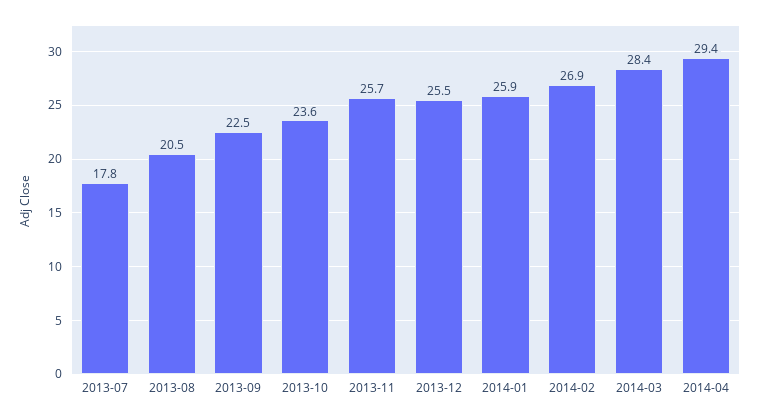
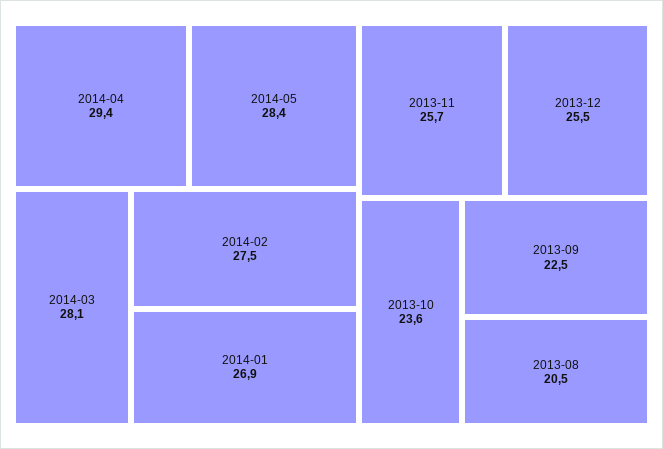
2013-07: 17.8 -> none
2014-01: 25.9 -> 26.9
2014-02: 26.9 -> 27.5
2014-03: 28.4 -> 28.1
2014-05: none -> 28.4

